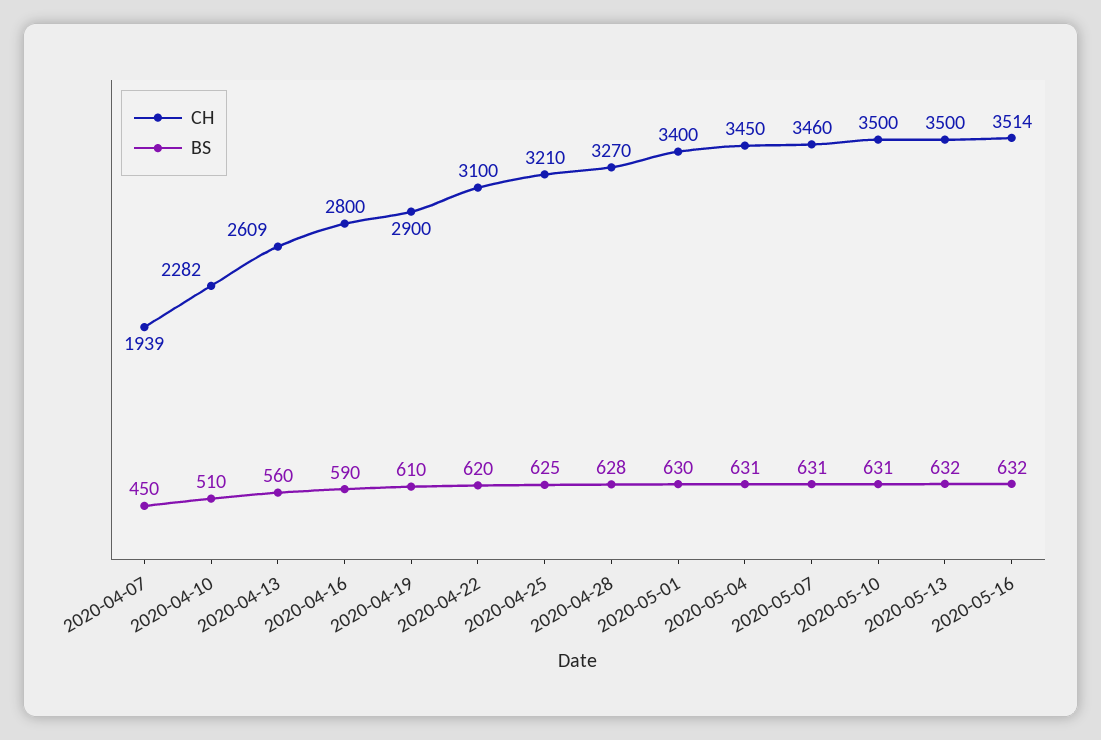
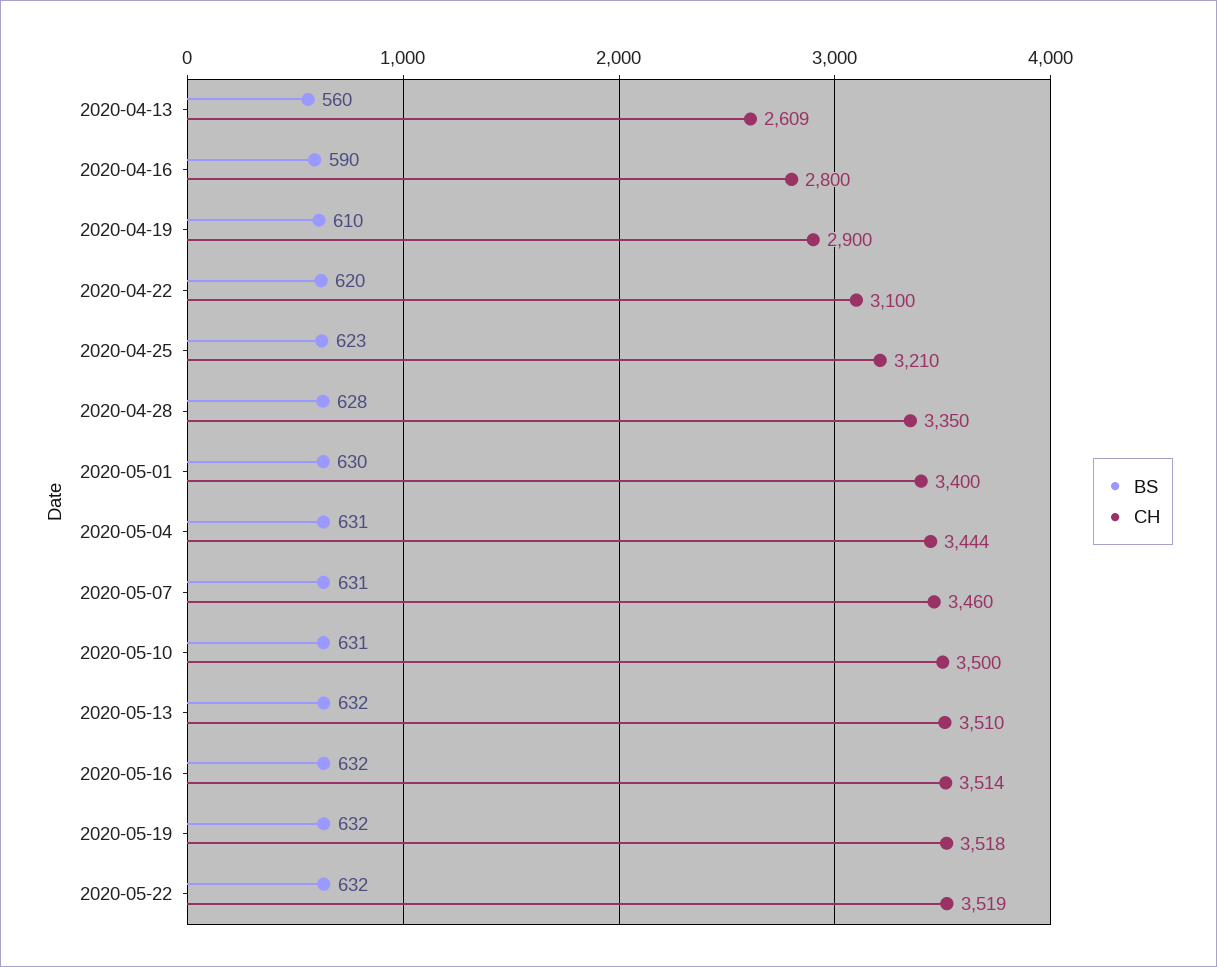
CH, 2020-04-07: 1939 -> none
BS, 2020-04-07: 450 -> none
CH, 2020-04-10: 2282 -> none
BS, 2020-04-10: 510 -> none
BS, 2020-04-25: 625 -> 623
CH, 2020-04-28: 3270 -> 3350
CH, 2020-05-04: 3450 -> 3444
CH, 2020-05-13: 3500 -> 3510
BS, 2020-05-19: none -> 632
CH, 2020-05-19: none -> 3518
BS, 2020-05-22: none -> 632
CH, 2020-05-22: none -> 3519

